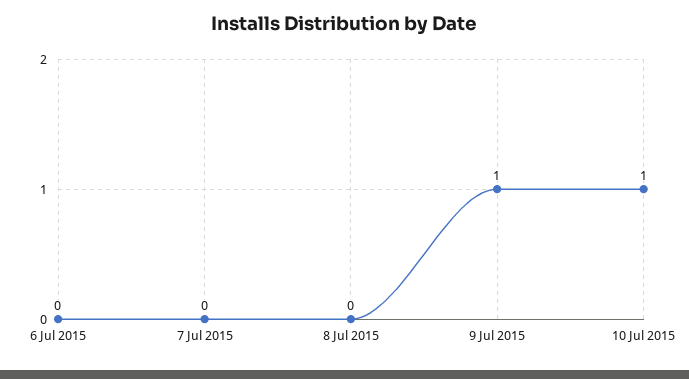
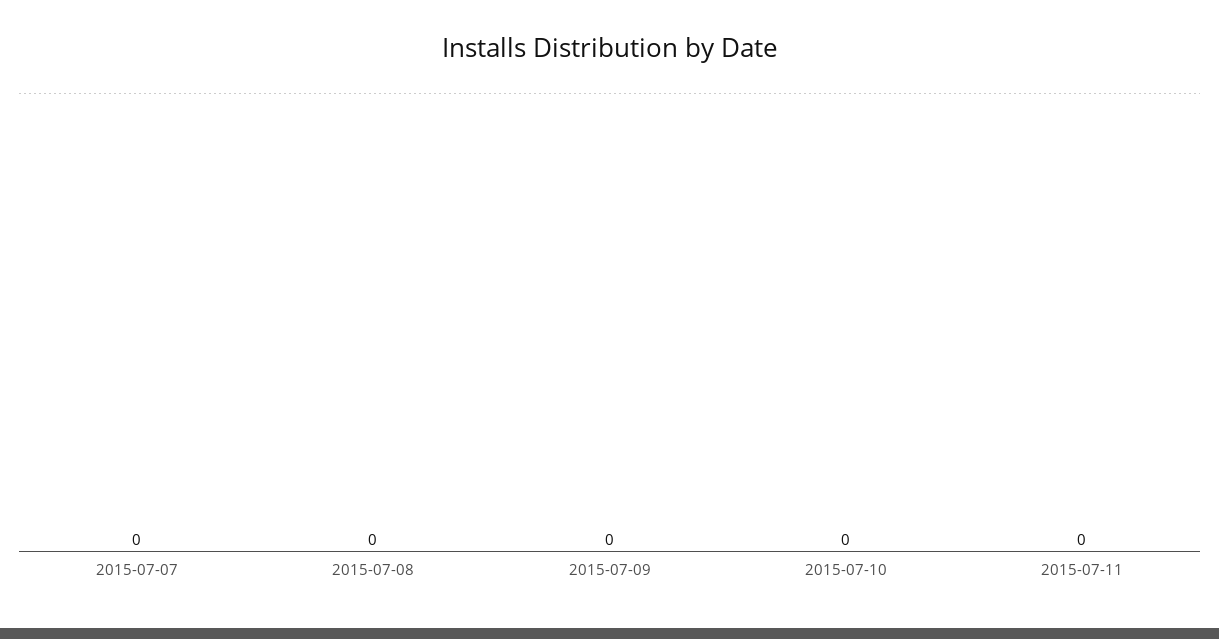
6 Jul 2015: 0 -> none
9 Jul 2015: 1 -> 0
10 Jul 2015: 1 -> 0
2015-07-11: none -> 0

